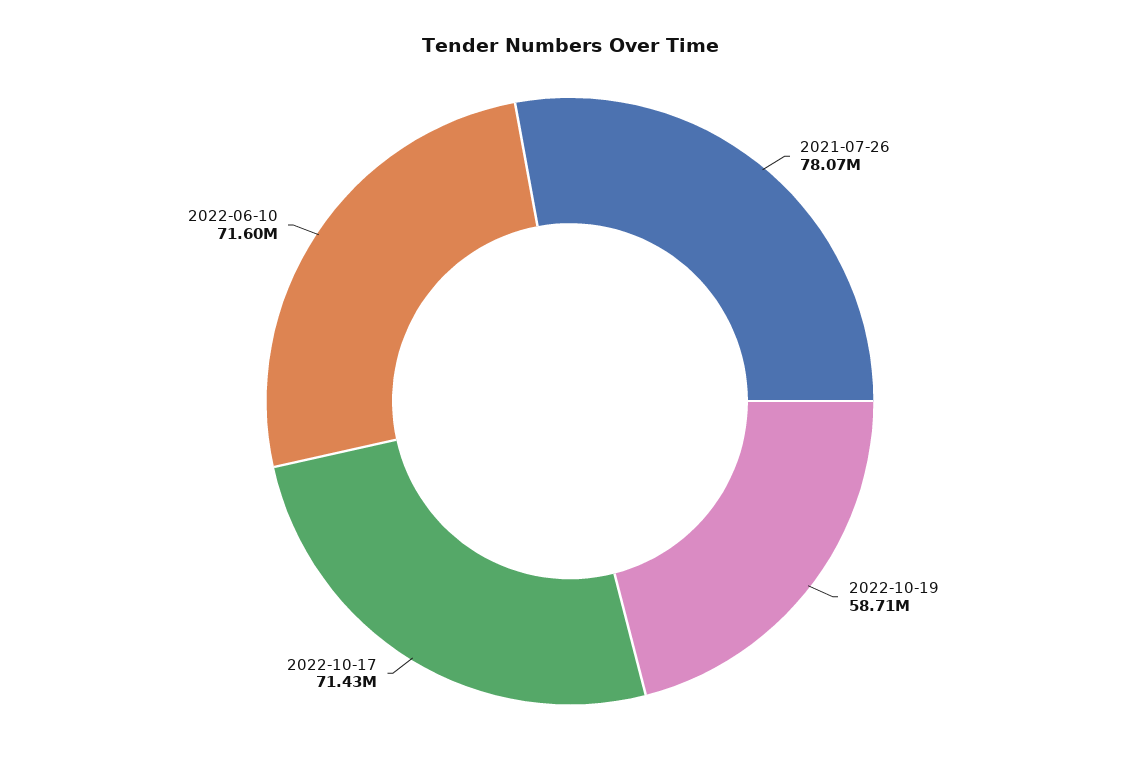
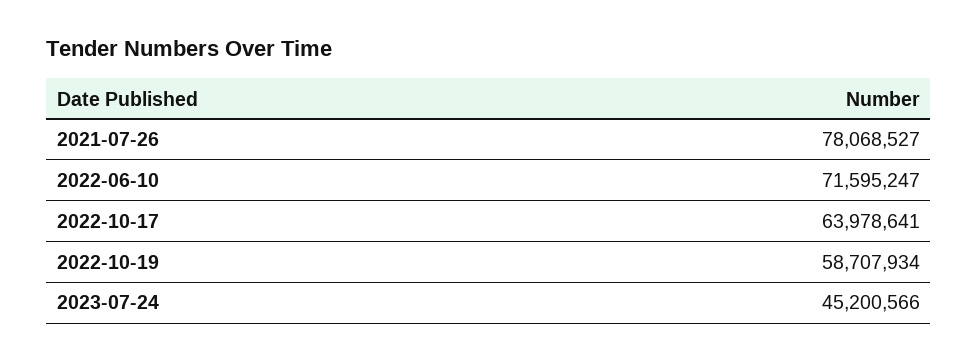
2022-10-17: 71430000 -> 63978641
2023-07-24: none -> 45200566

